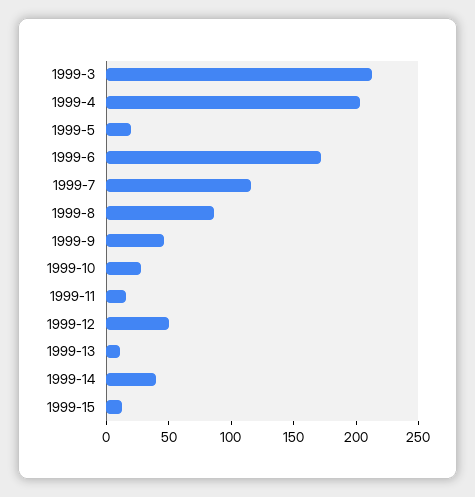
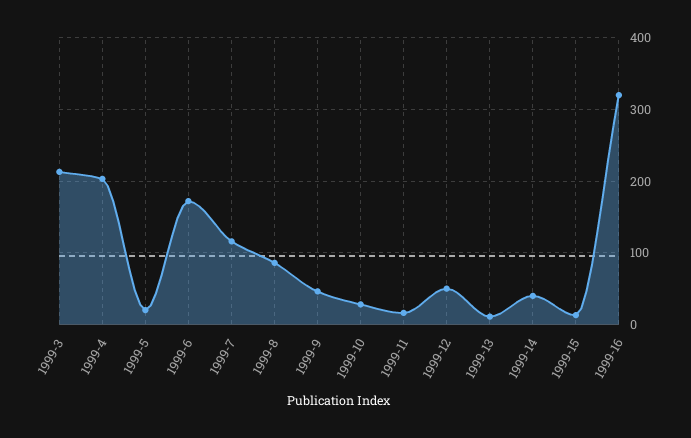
1999-16: none -> 320

